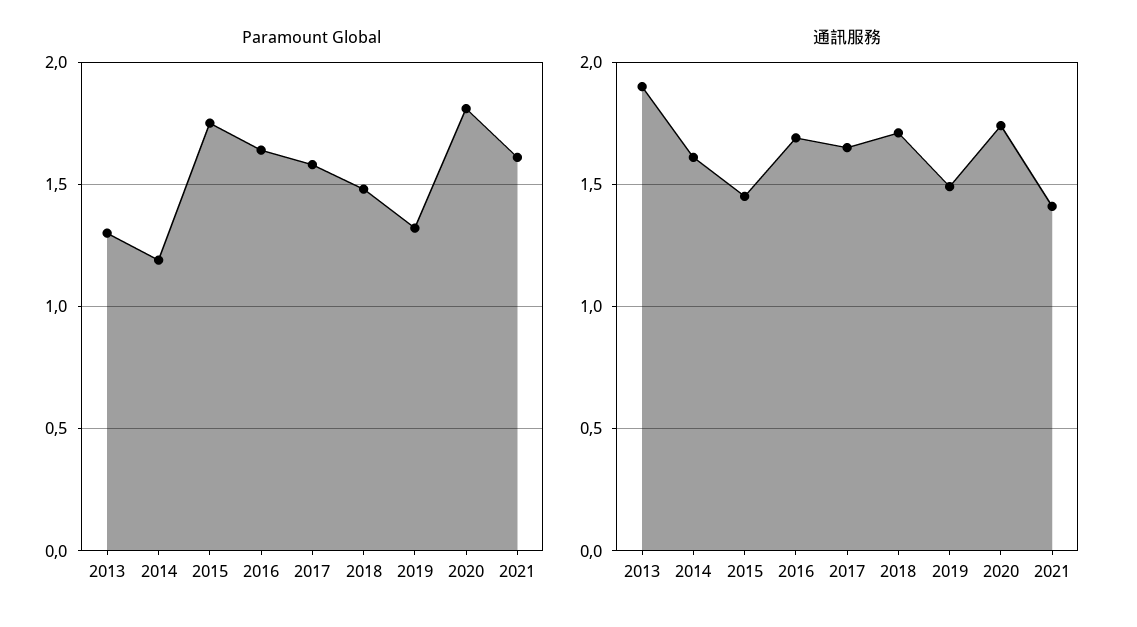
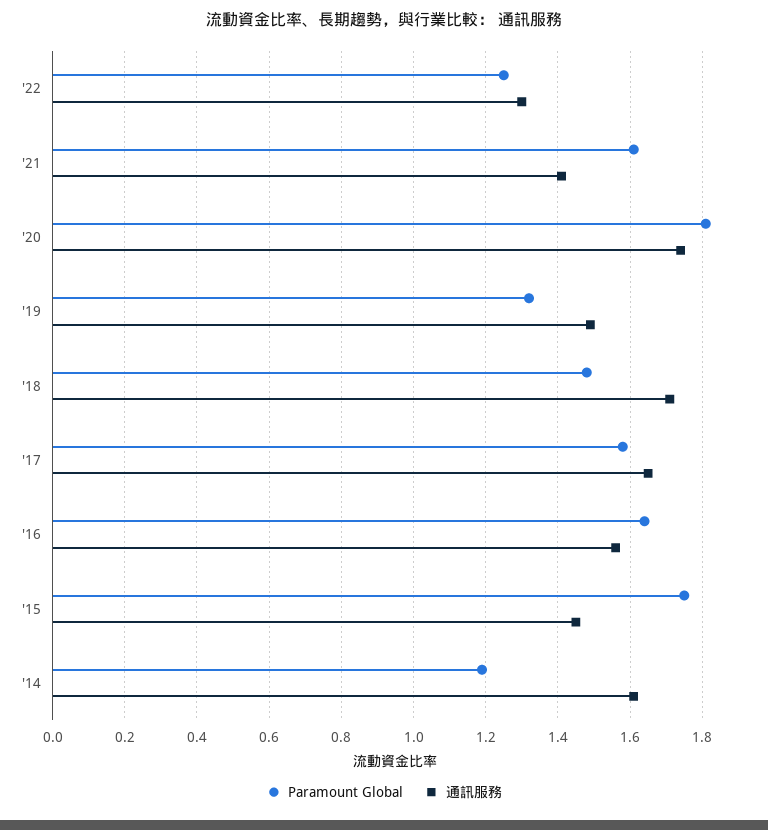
Paramount Global, 2013: 1.3 -> none
通訊服務, 2013: 1.9 -> none
通訊服務, 2016: 1.7 -> 1.55
Paramount Global, '22: none -> 1.25
通訊服務, '22: none -> 1.3

